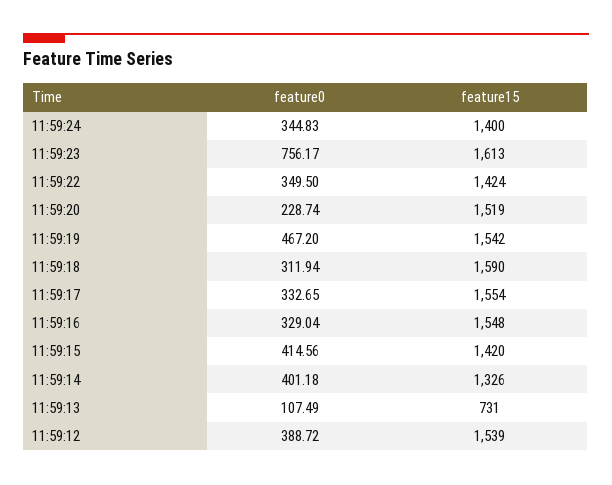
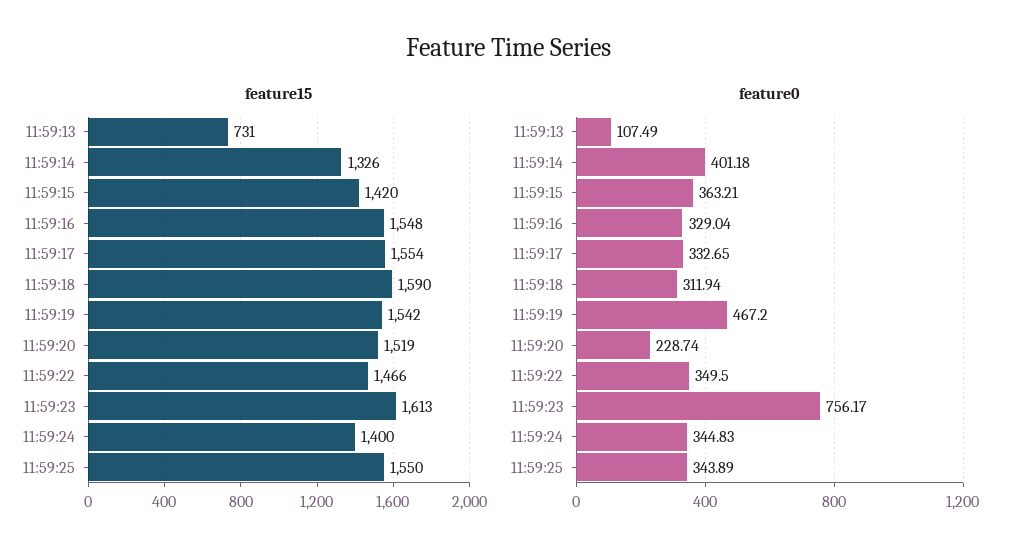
feature15, 11:59:22: 1424 -> 1466
feature0, 11:59:15: 414.56 -> 363.21
feature0, 11:59:12: 388.72 -> none
feature15, 11:59:12: 1539 -> none
feature15, 11:59:25: none -> 1550
feature0, 11:59:25: none -> 343.89

